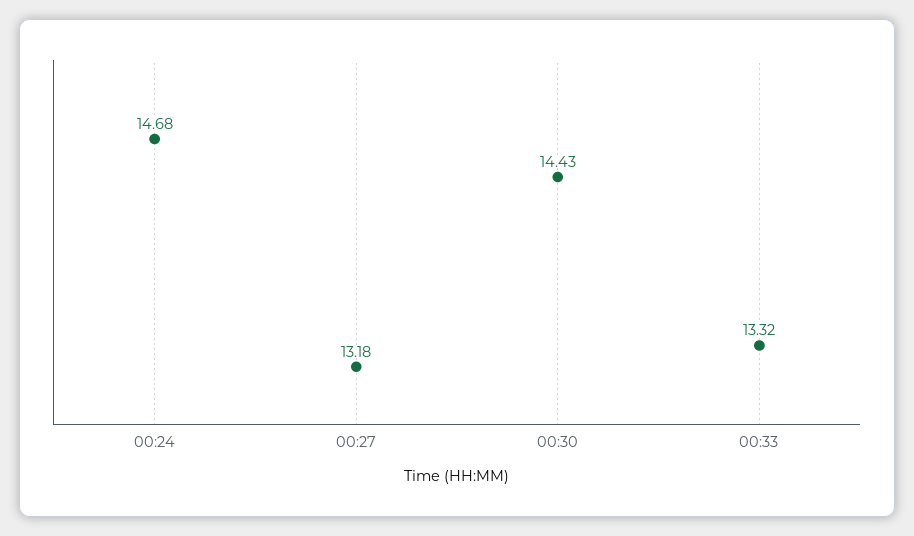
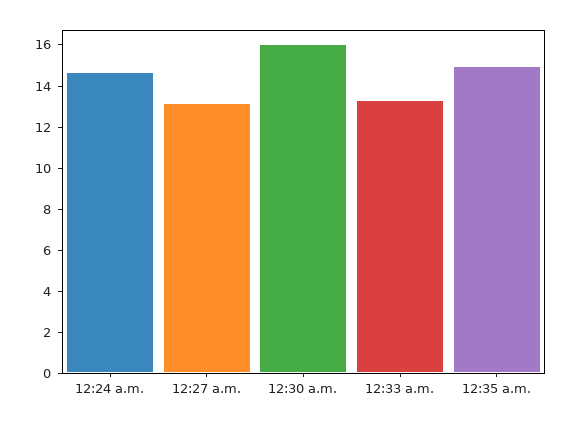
00:30: 14.43 -> 16
12:35 a.m.: none -> 15

